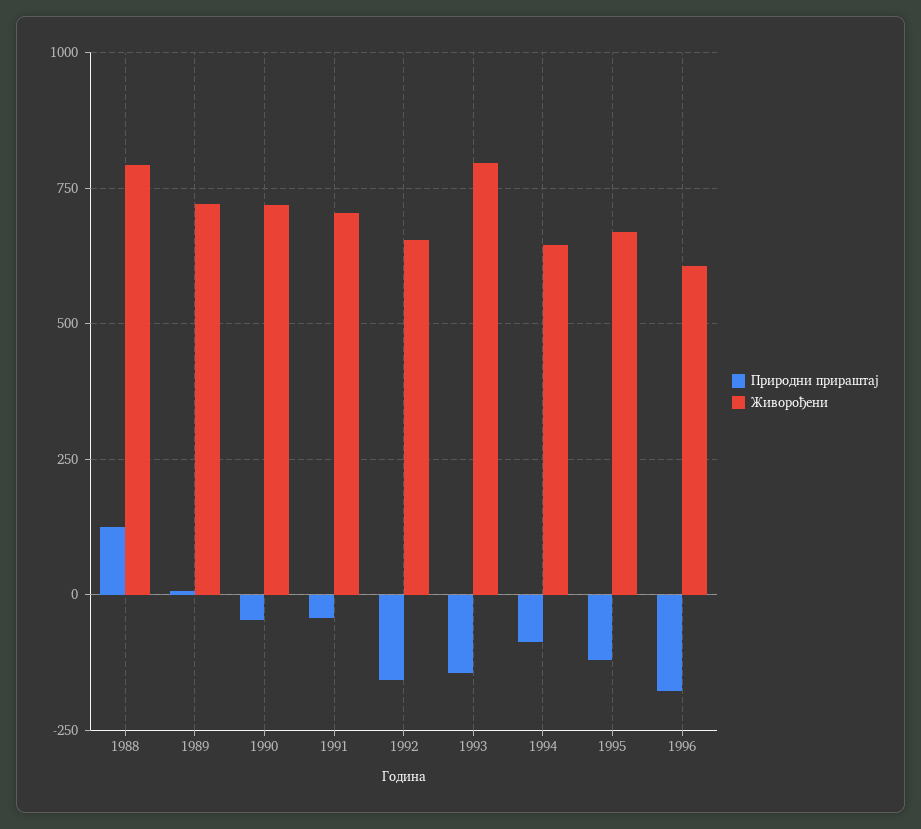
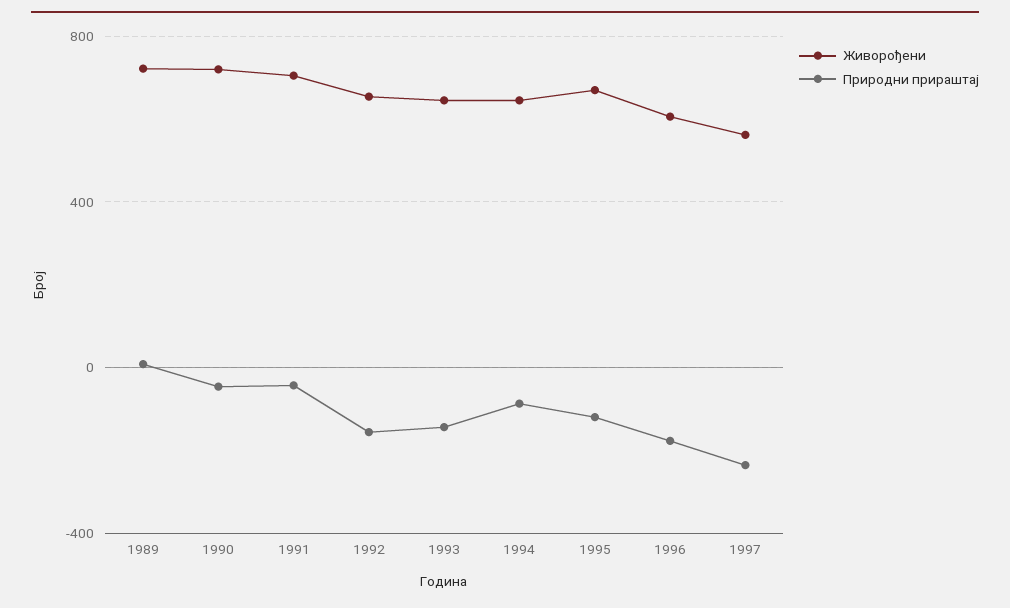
Природни прираштај, 1988: 125 -> none
Живорођени, 1988: 800 -> none
Живорођени, 1993: 800 -> 650
Живорођени, 1997: none -> 550
Природни прираштај, 1997: none -> -250

